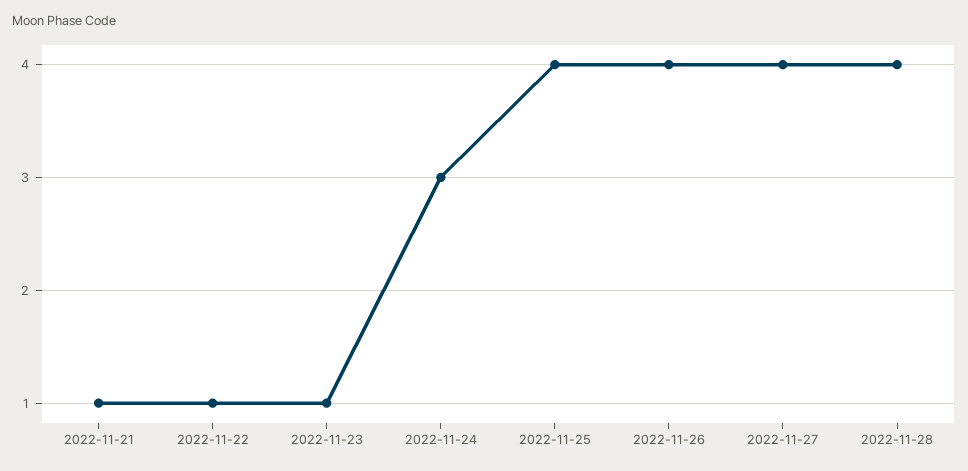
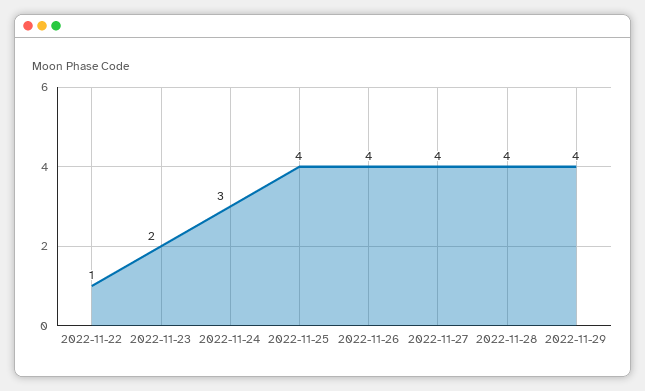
2022-11-21: 1 -> none
2022-11-23: 1 -> 2
2022-11-29: none -> 4

